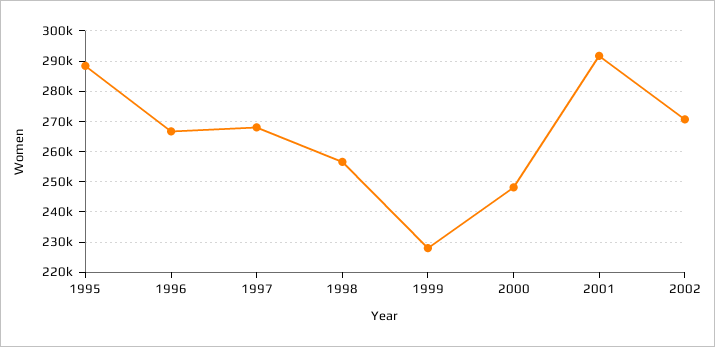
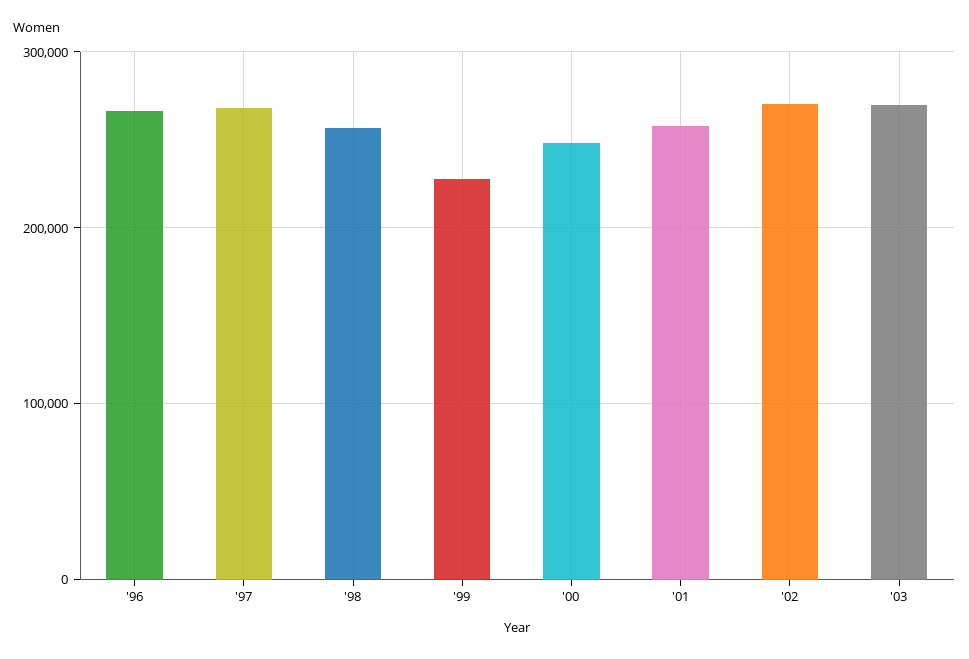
1995: 288000 -> none
2001: 292000 -> 260000
'03: none -> 270000

